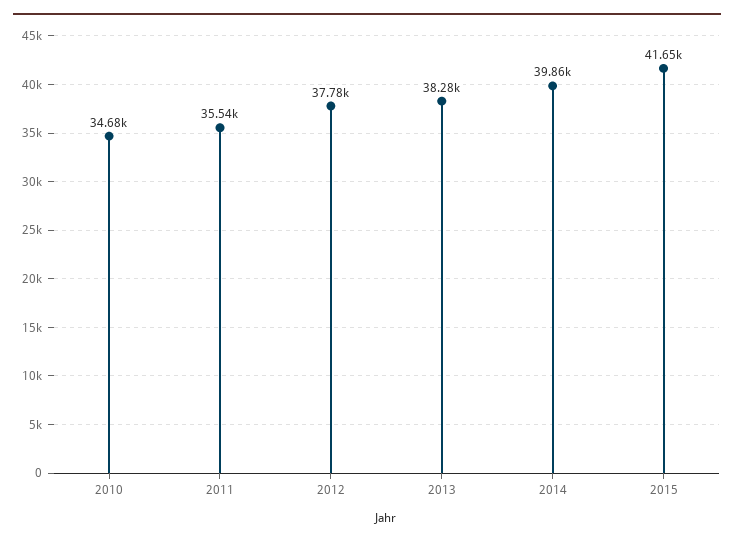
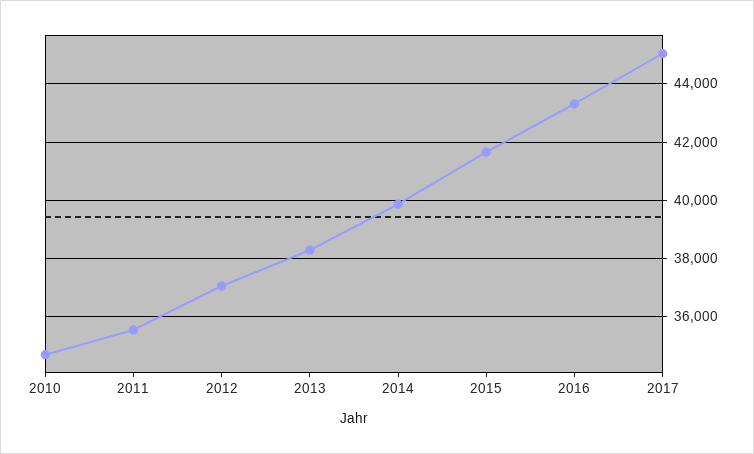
2012: 37780 -> 37000
2016: none -> 43250
2017: none -> 45000

